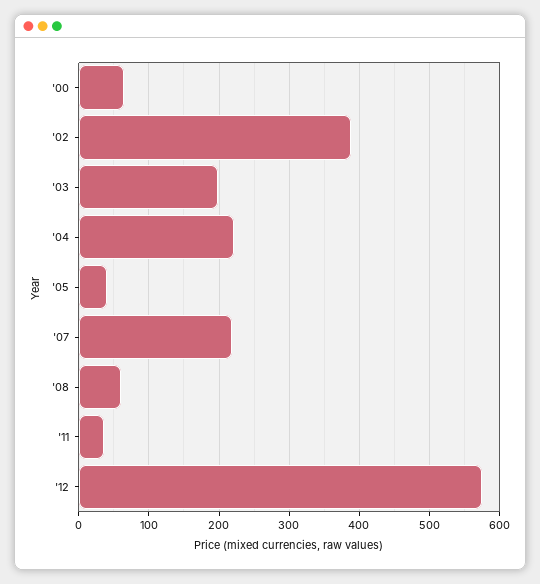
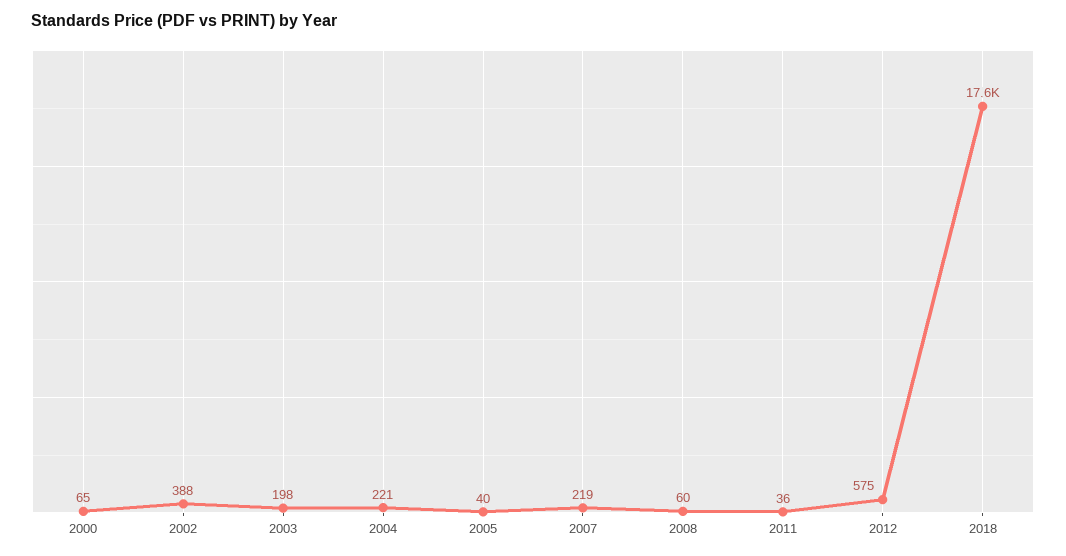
2018: none -> 17600

